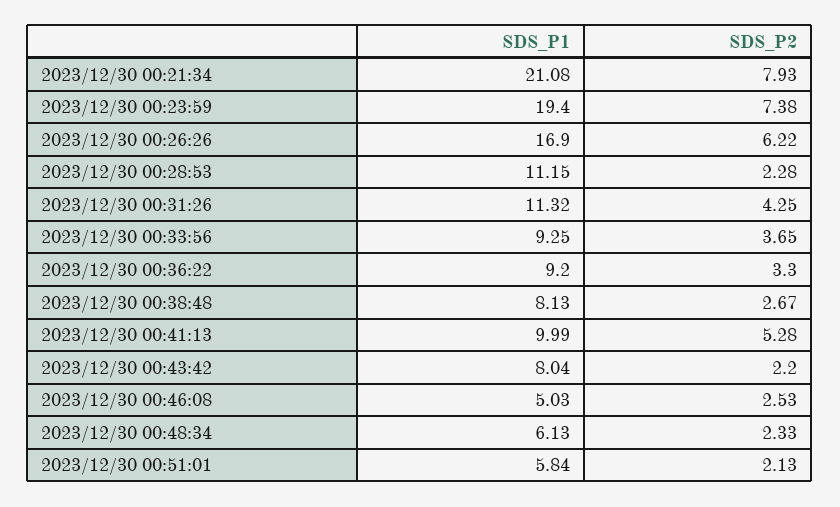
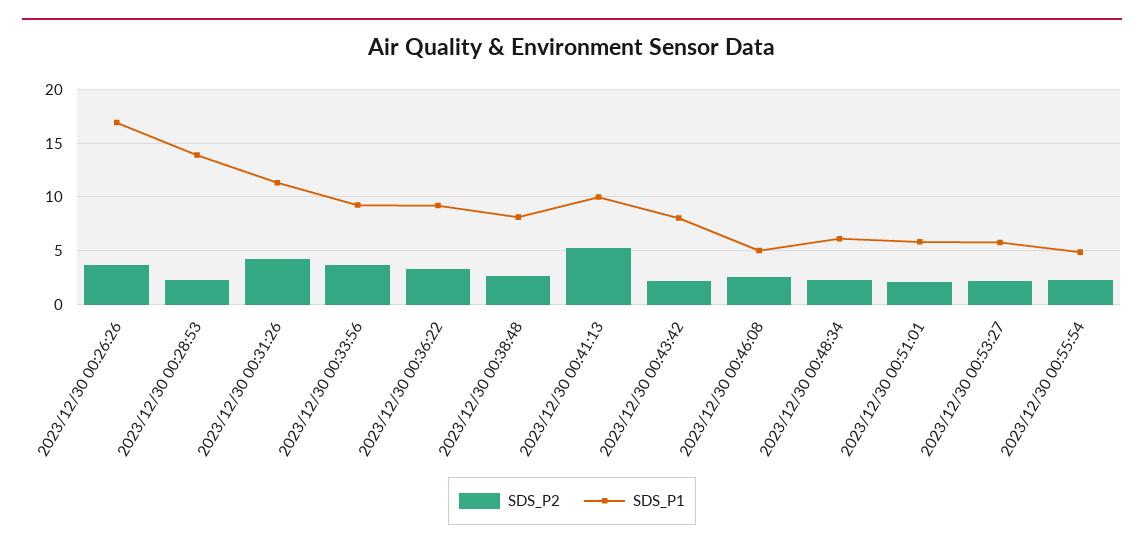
SDS_P1, 2023/12/30 00:21:34: 21.08 -> none
SDS_P2, 2023/12/30 00:21:34: 7.93 -> none
SDS_P1, 2023/12/30 00:23:59: 19.4 -> none
SDS_P2, 2023/12/30 00:23:59: 7.38 -> none
SDS_P2, 2023/12/30 00:26:26: 6.22 -> 4
SDS_P1, 2023/12/30 00:28:53: 11.15 -> 14
SDS_P2, 2023/12/30 00:53:27: none -> 2
SDS_P1, 2023/12/30 00:53:27: none -> 6
SDS_P2, 2023/12/30 00:55:54: none -> 2
SDS_P1, 2023/12/30 00:55:54: none -> 5

